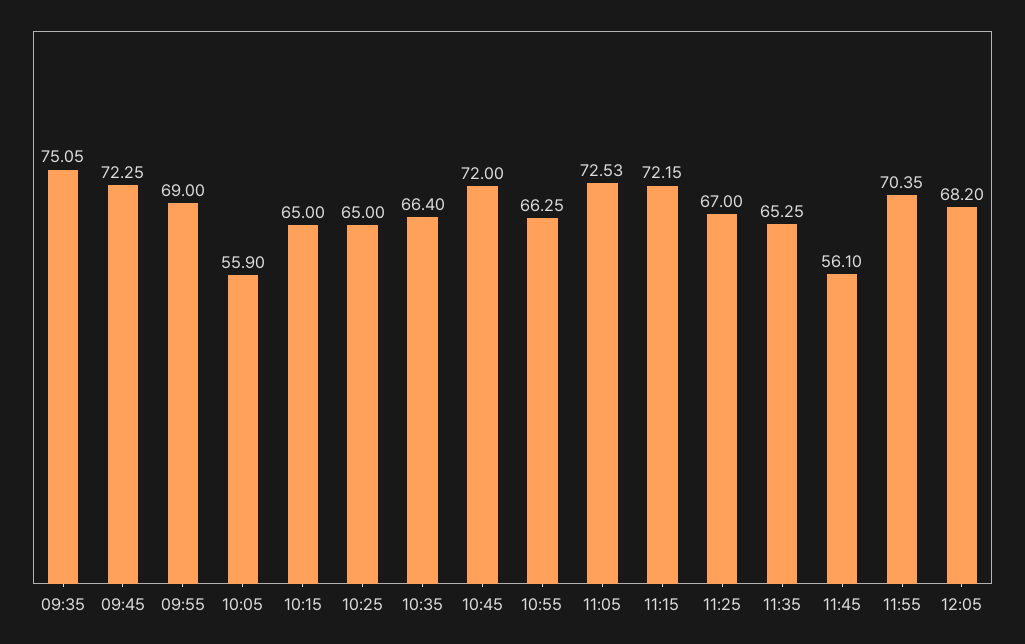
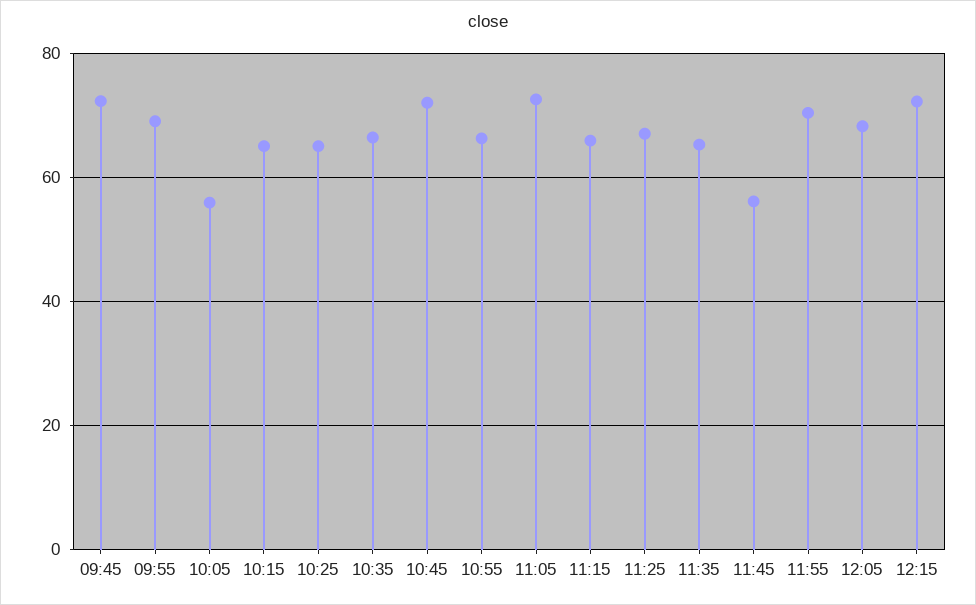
09:35: 75.05 -> none
11:15: 72.15 -> 66
12:15: none -> 72

